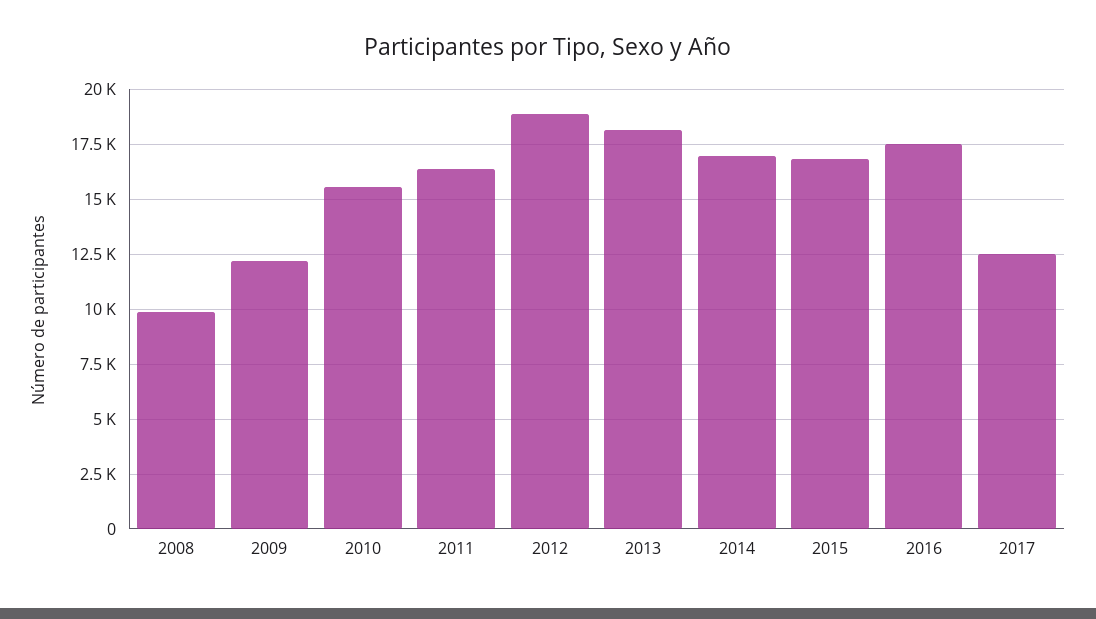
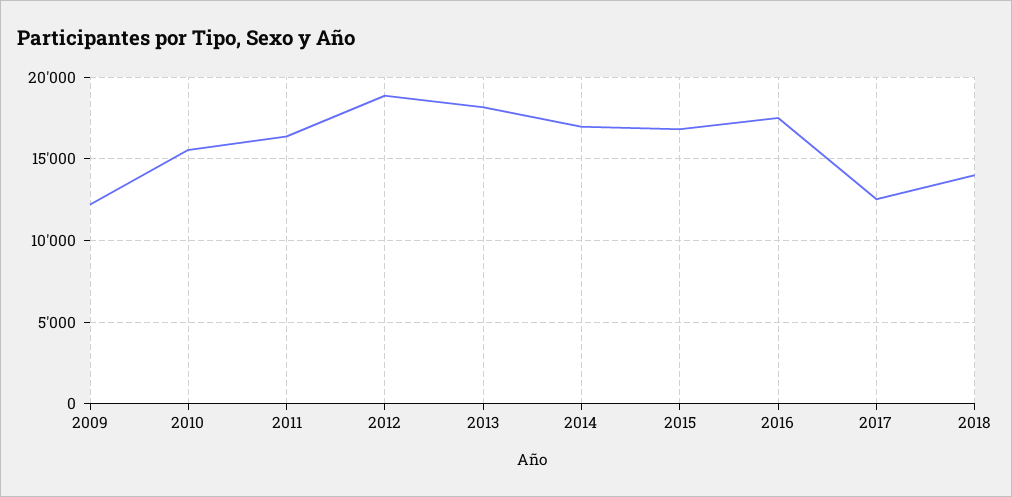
2008: 10000 -> none
2018: none -> 14000

